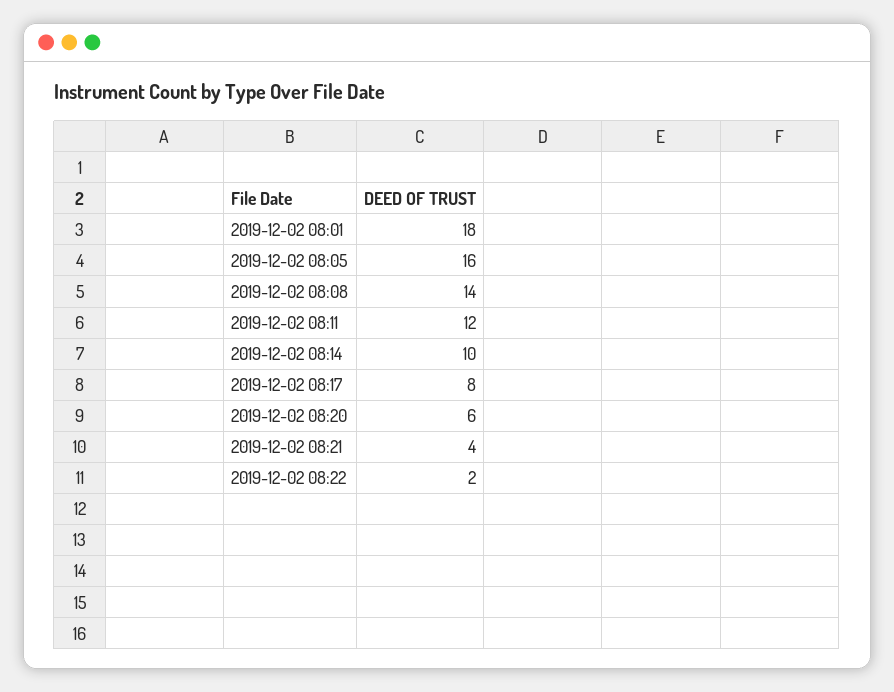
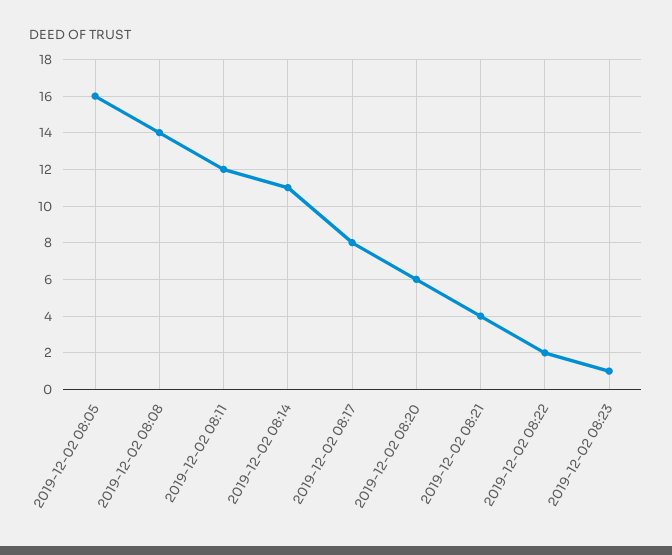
2019-12-02 08:01: 18 -> none
2019-12-02 08:14: 10 -> 11
2019-12-02 08:23: none -> 1

